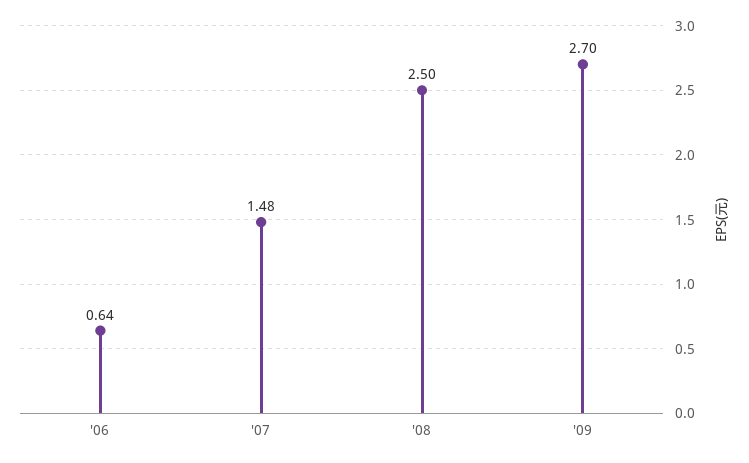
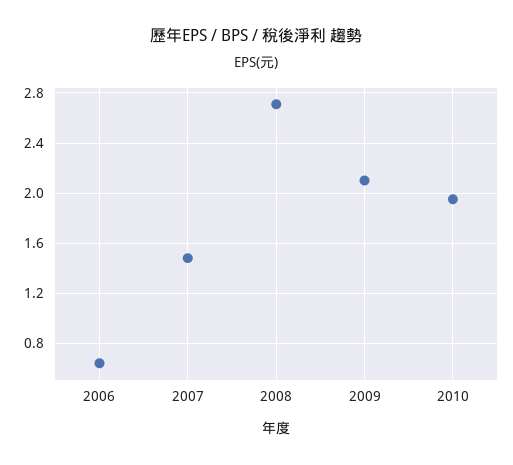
'08: 2.5 -> 2.7
'09: 2.7 -> 2.1
2010: none -> 1.95

